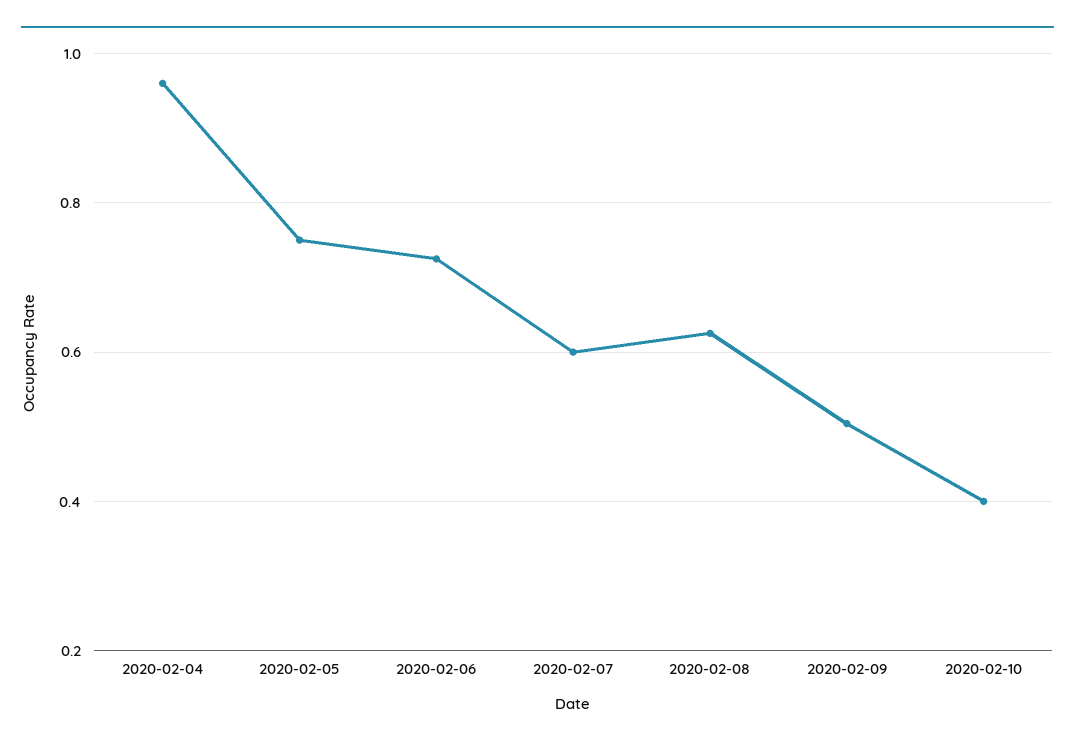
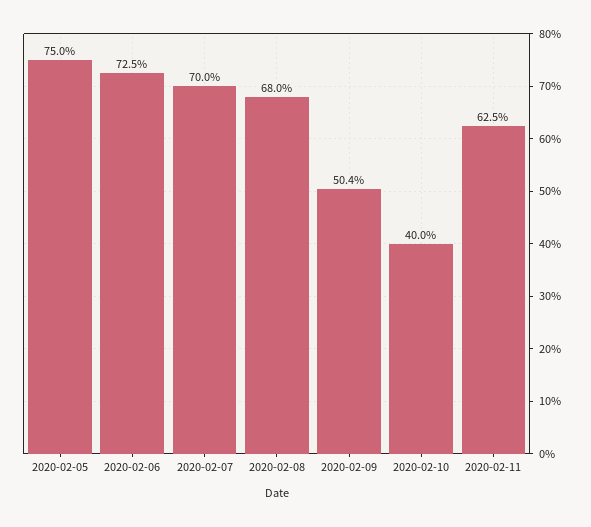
2020-02-04: 0.96 -> none
2020-02-07: 0.6 -> 0.7
2020-02-08: 0.62 -> 0.68
2020-02-11: none -> 0.625

